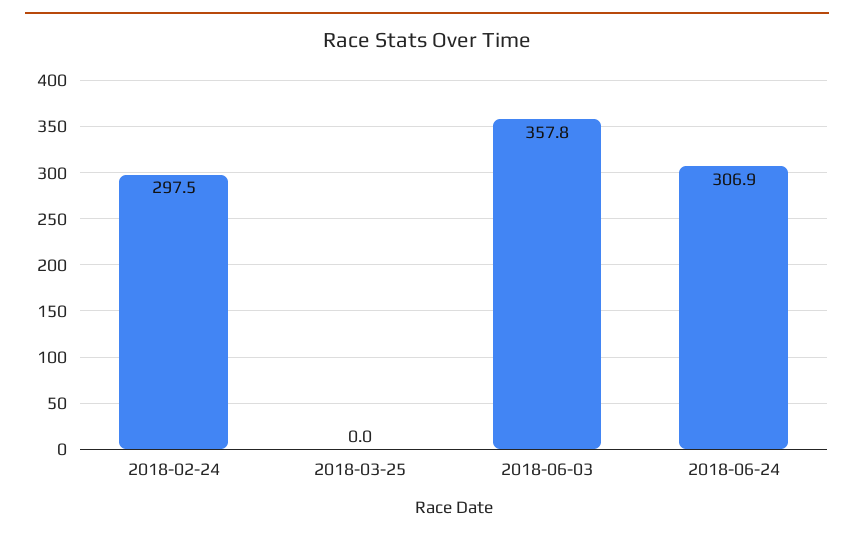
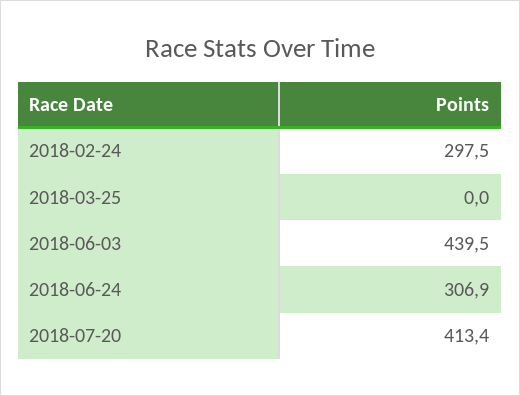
2018-06-03: 357.8 -> 439.5
2018-07-20: none -> 413.4

